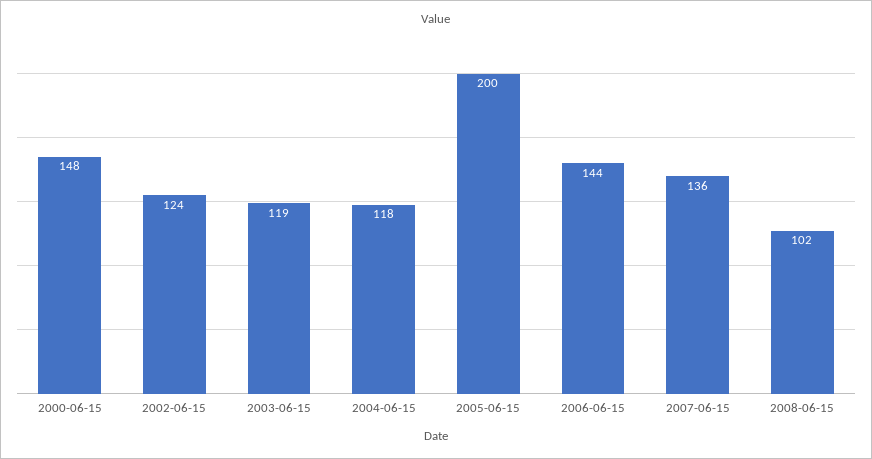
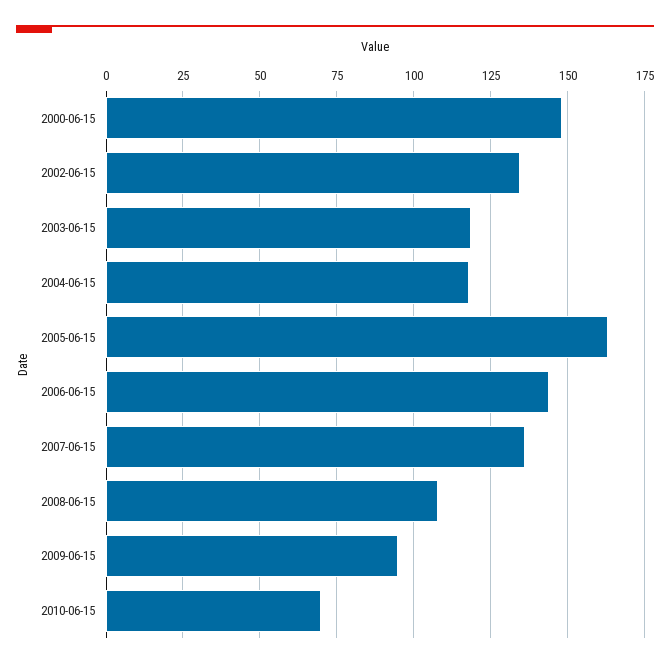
2002-06-15: 124 -> 135
2005-06-15: 200 -> 162.5
2008-06-15: 102 -> 107.5
2009-06-15: none -> 95
2010-06-15: none -> 70

